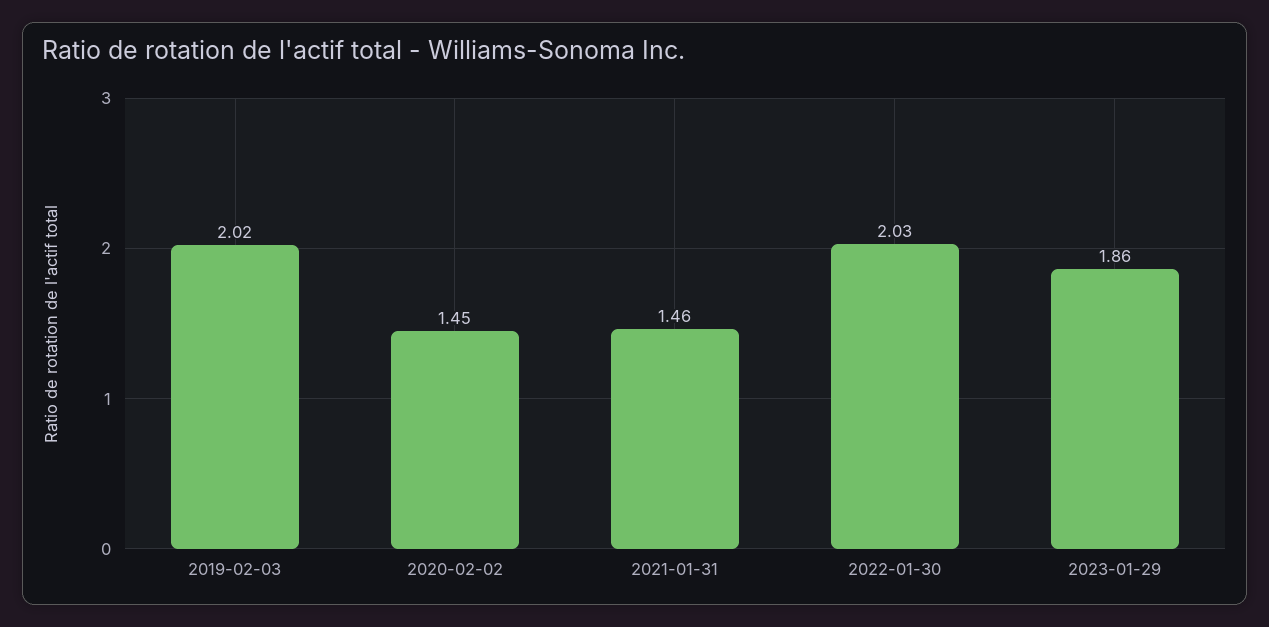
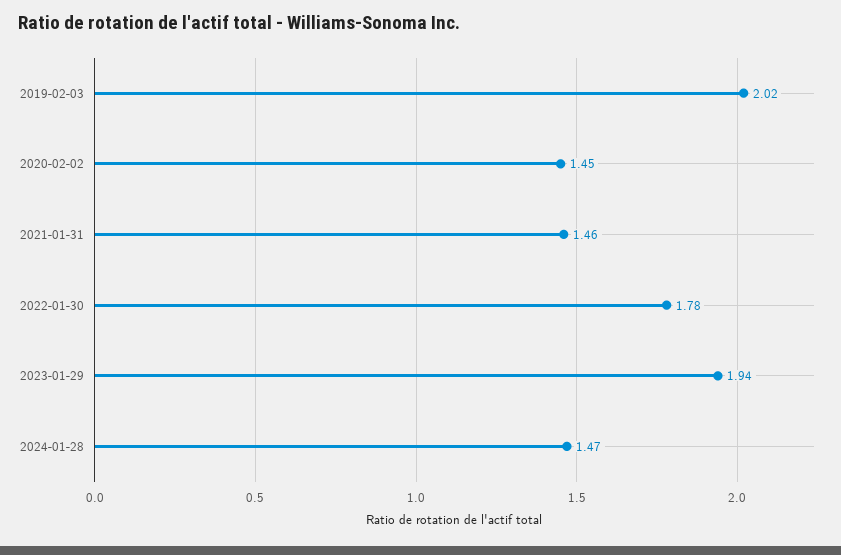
2022-01-30: 2.03 -> 1.78
2023-01-29: 1.86 -> 1.94
2024-01-28: none -> 1.47

